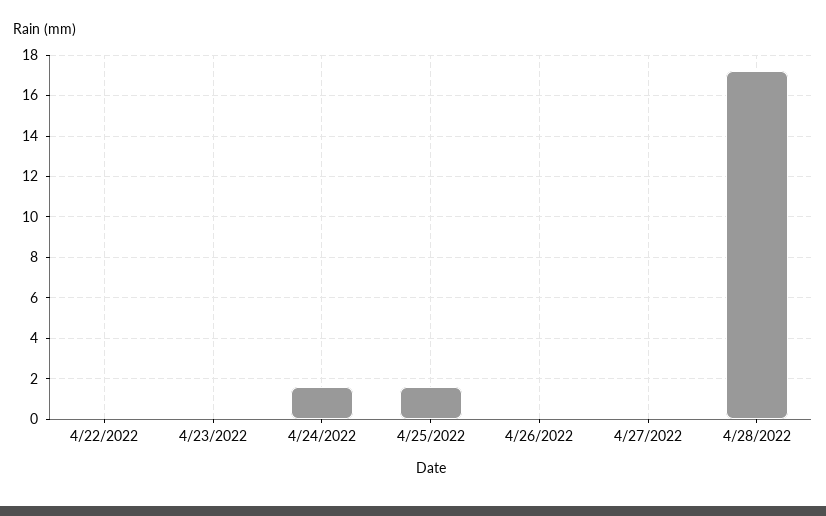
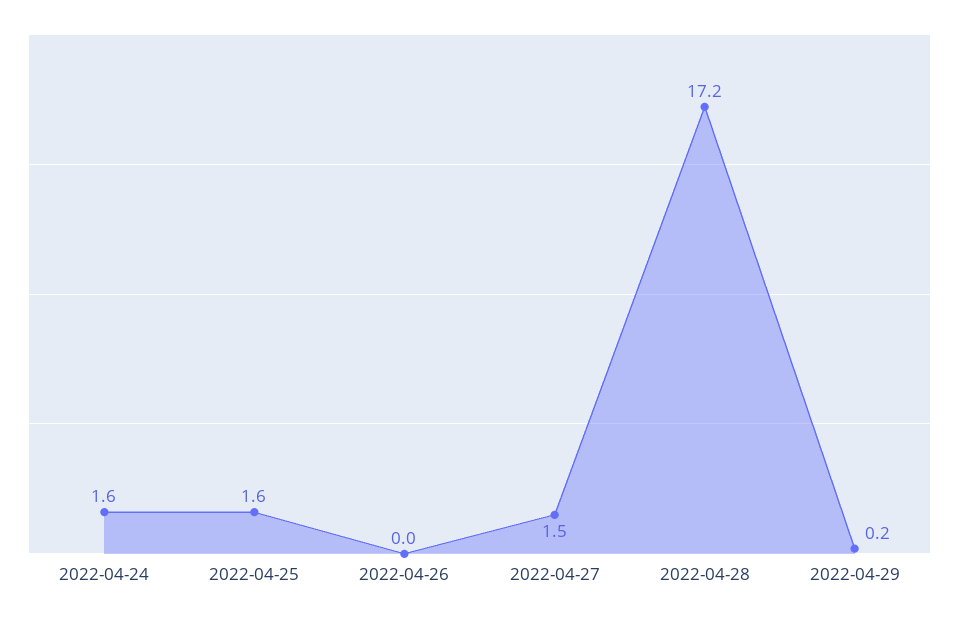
4/22/2022: 0 -> none
4/23/2022: 0 -> none
4/27/2022: 0 -> 1.5
2022-04-29: none -> 0.2

